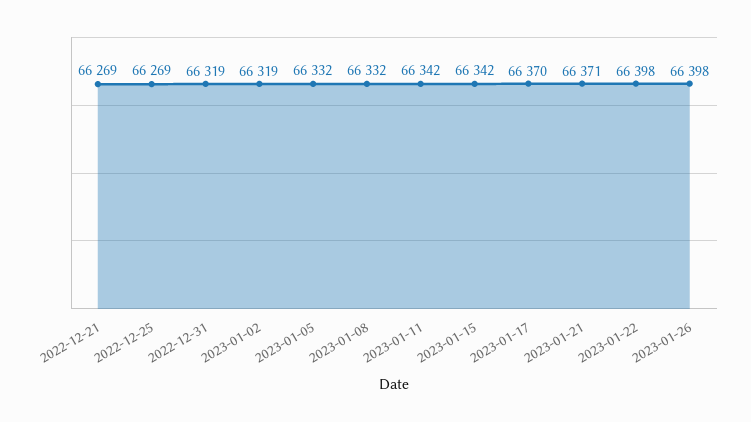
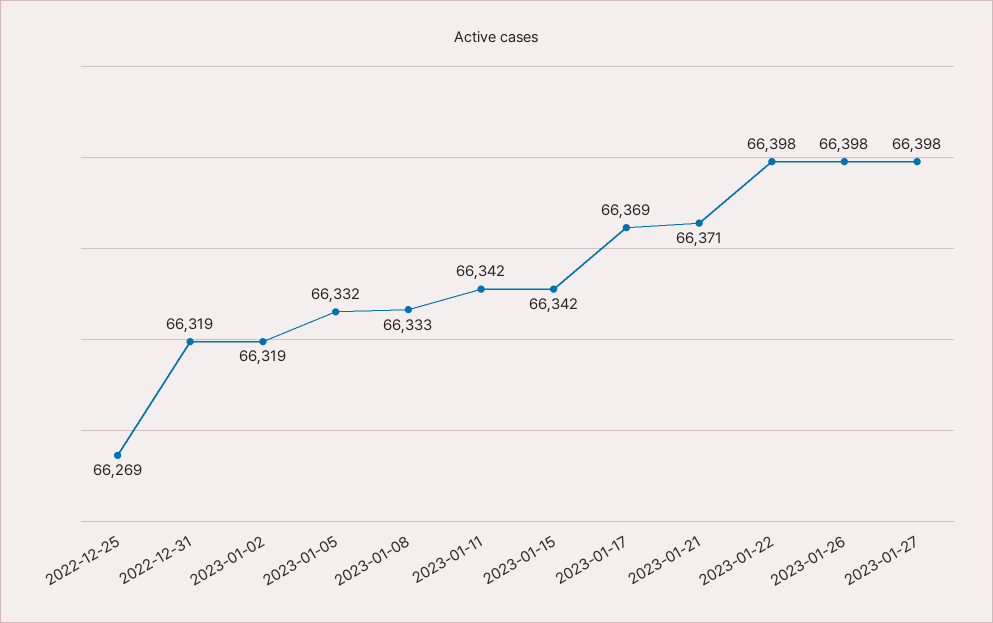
2022-12-21: 66269 -> none
2023-01-08: 66332 -> 66333
2023-01-17: 66370 -> 66369
2023-01-27: none -> 66398

